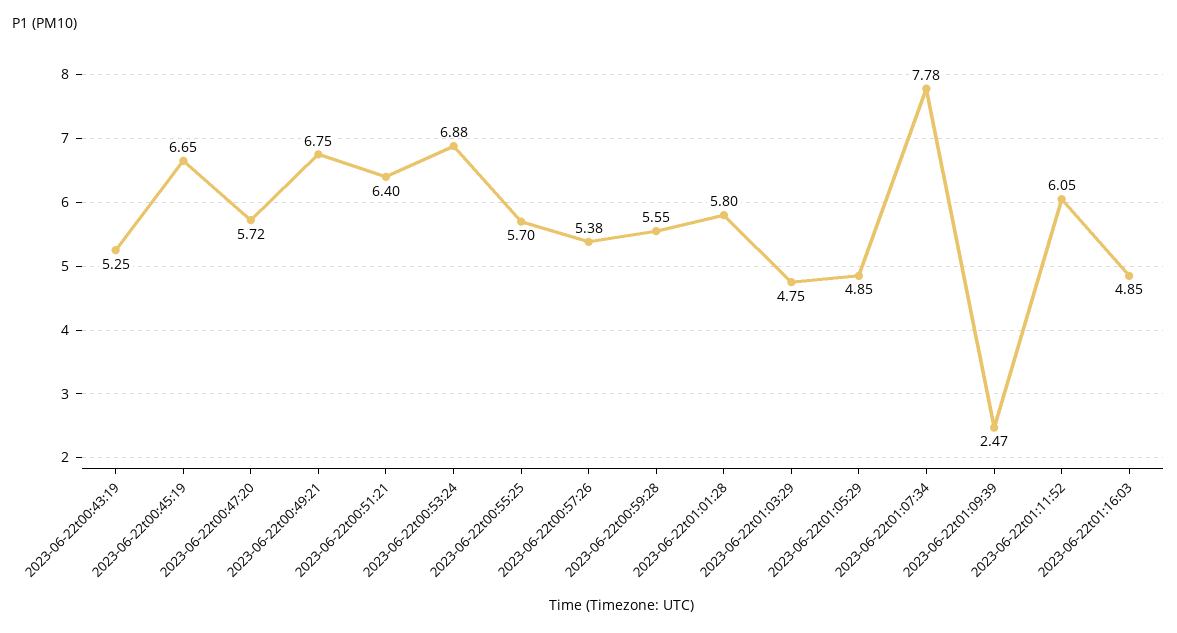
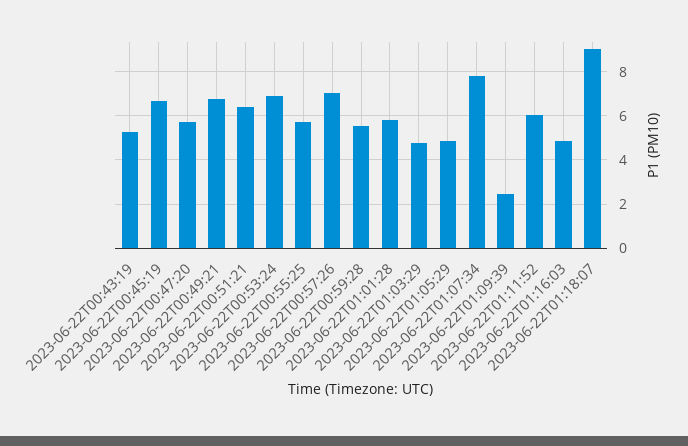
2023-06-22t00:57:26: 5.38 -> 7
2023-06-22T01:18:07: none -> 9

